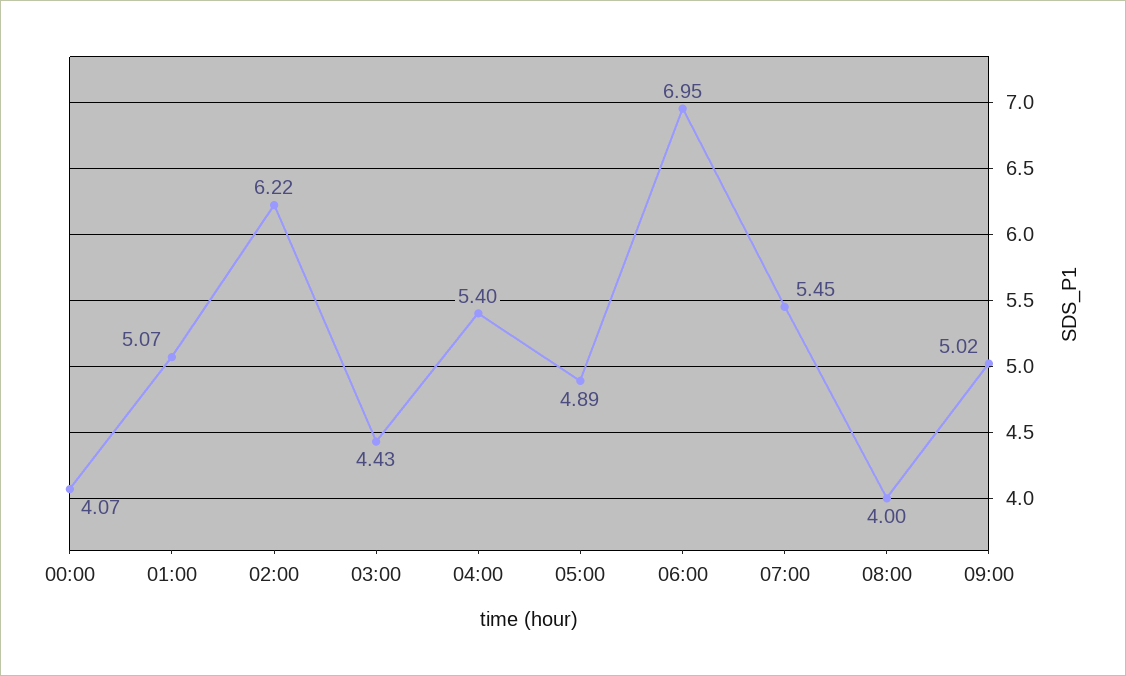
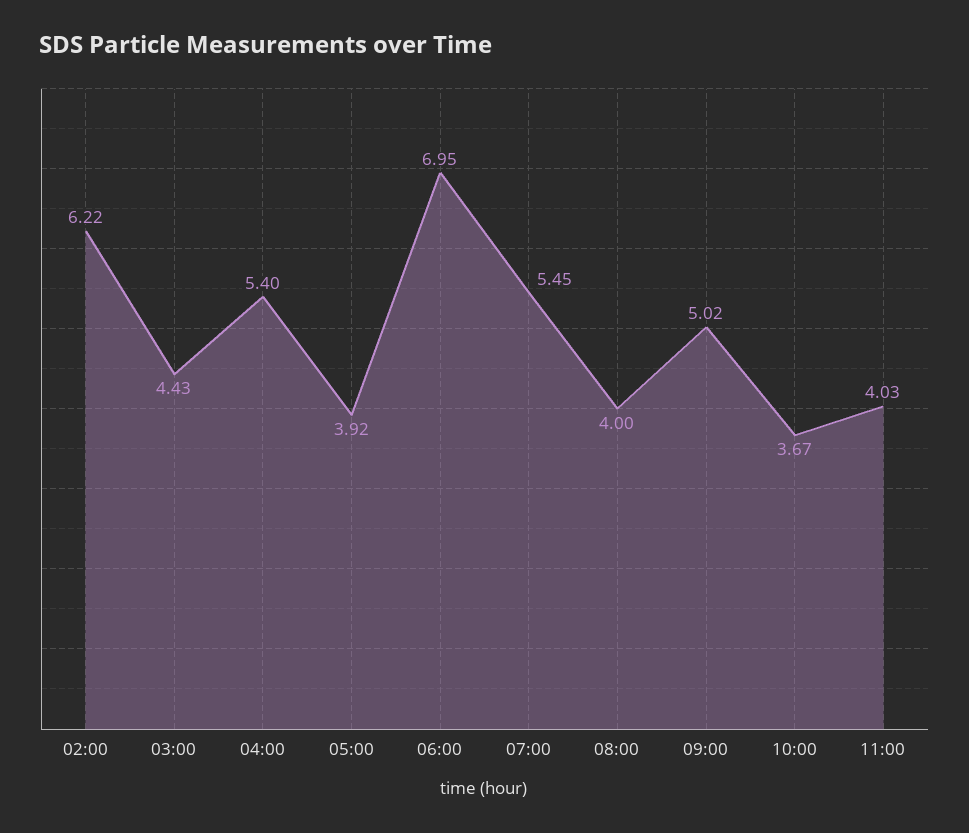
00:00: 4.07 -> none
01:00: 5.07 -> none
05:00: 4.89 -> 3.92
10:00: none -> 3.67
11:00: none -> 4.03

